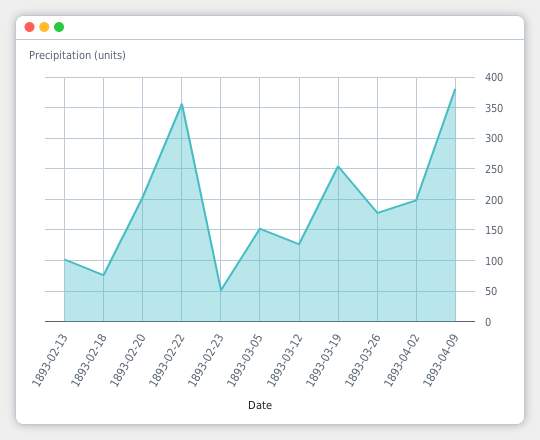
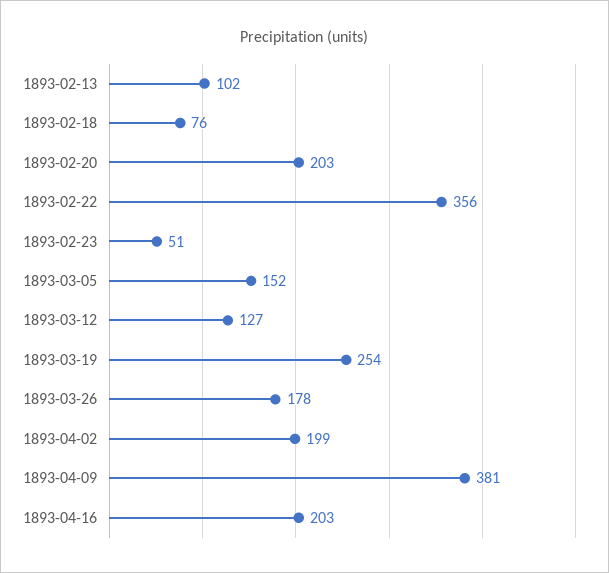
1893-04-16: none -> 203

